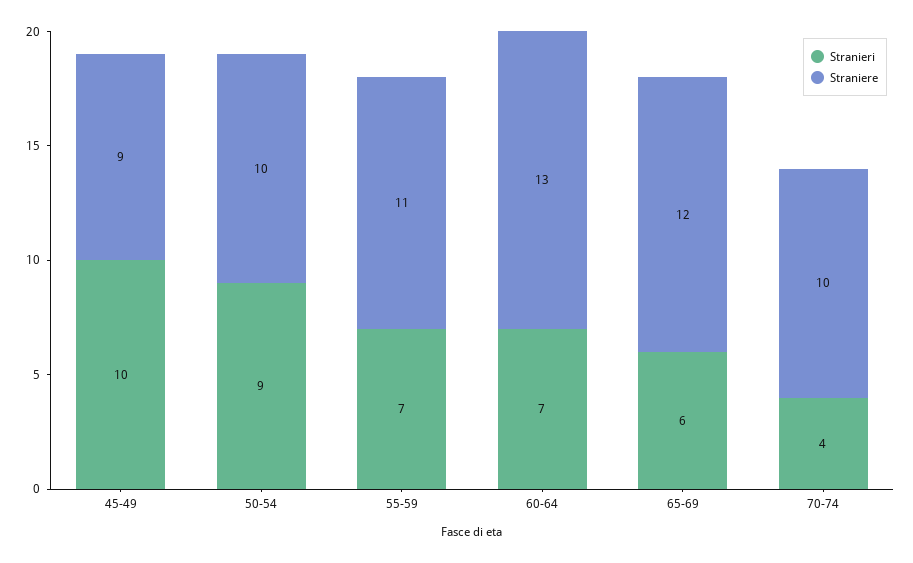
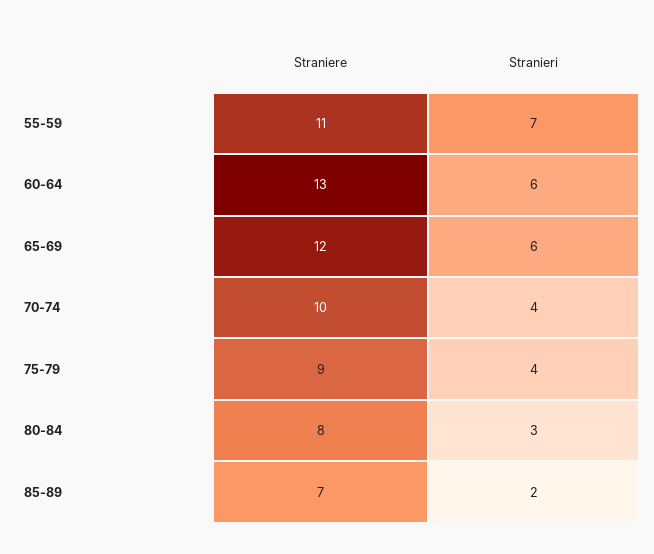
Stranieri, 45-49: 10 -> none
Straniere, 45-49: 9 -> none
Stranieri, 50-54: 9 -> none
Straniere, 50-54: 10 -> none
Stranieri, 60-64: 7 -> 6
Straniere, 75-79: none -> 9
Stranieri, 75-79: none -> 4
Straniere, 80-84: none -> 8
Stranieri, 80-84: none -> 3
Straniere, 85-89: none -> 7
Stranieri, 85-89: none -> 2

